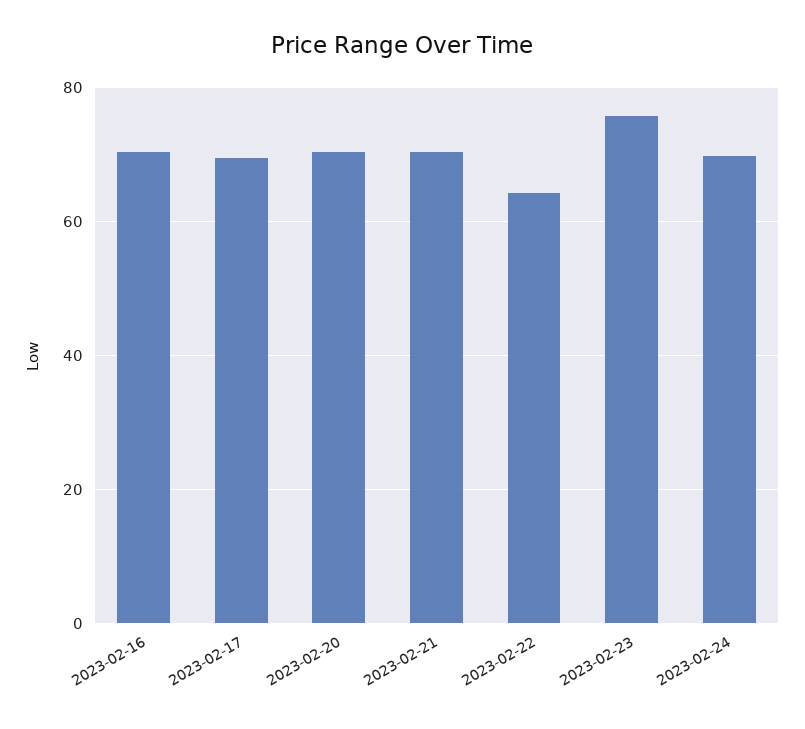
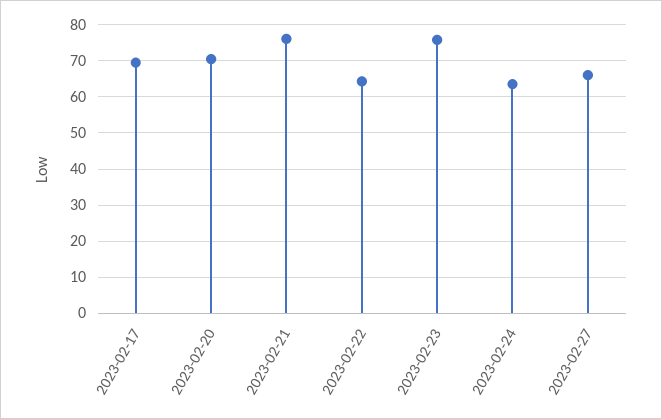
2023-02-16: 70 -> none
2023-02-21: 70 -> 76
2023-02-24: 70 -> 64
2023-02-27: none -> 66

